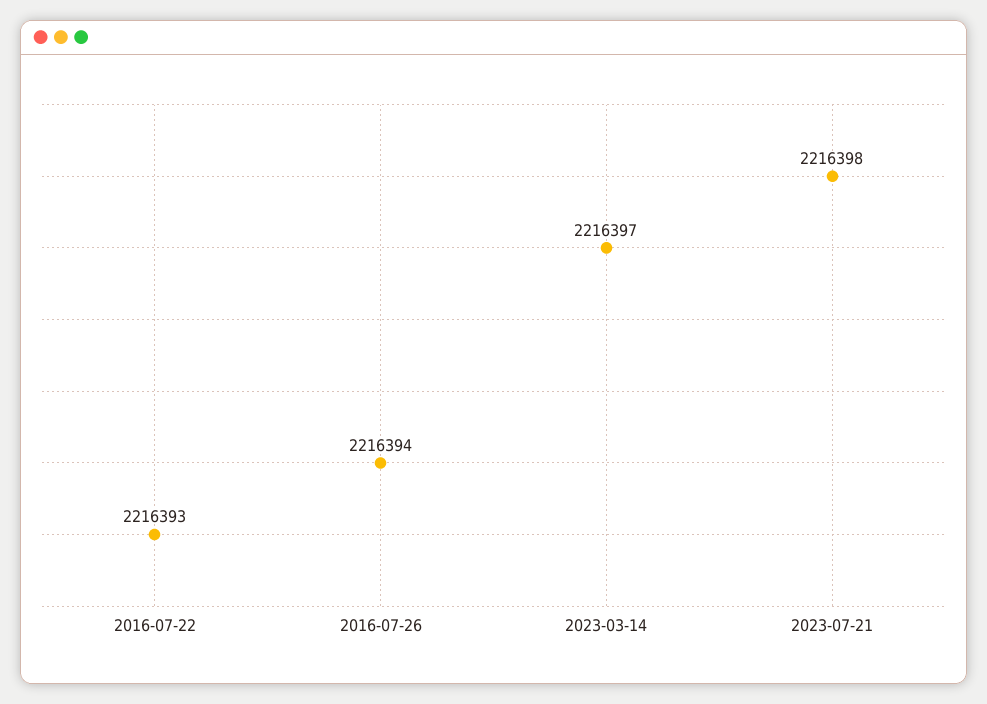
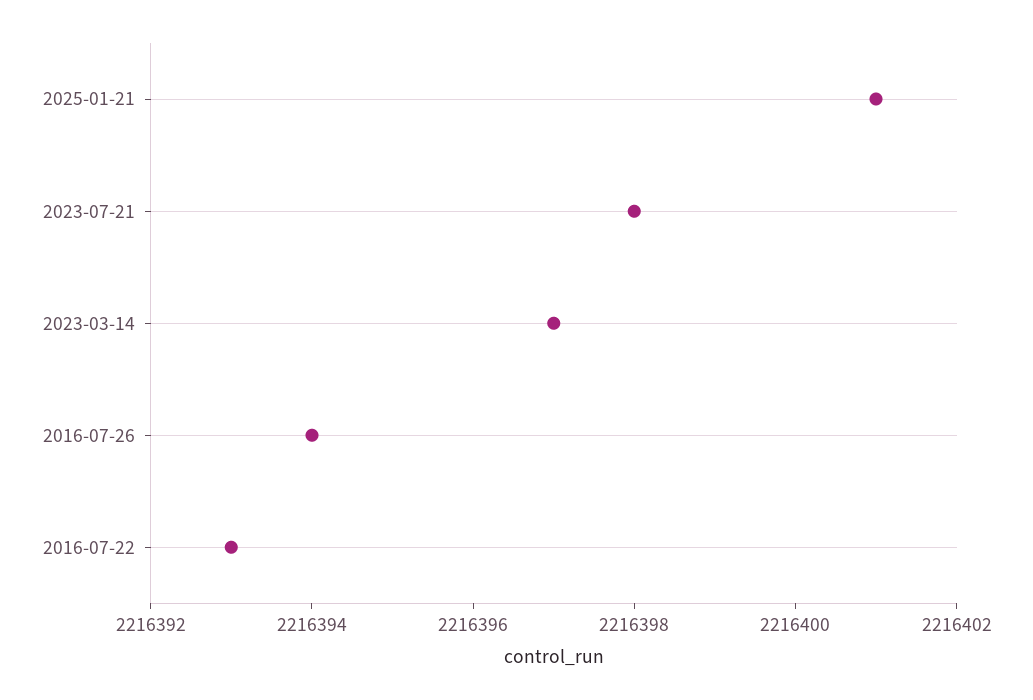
2025-01-21: none -> 2216401

